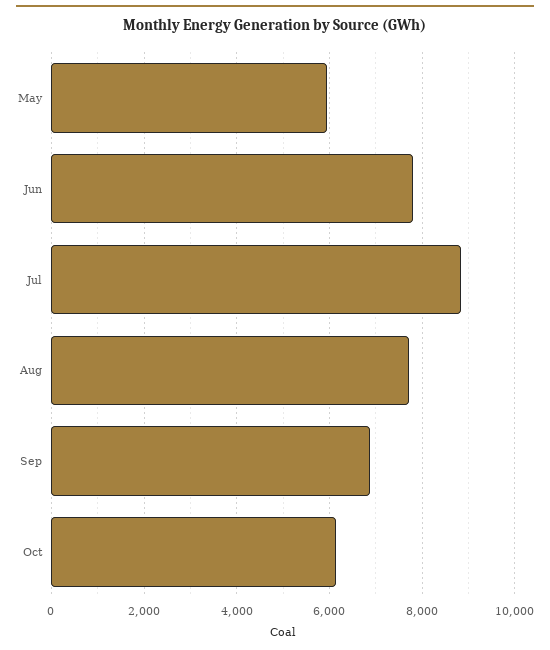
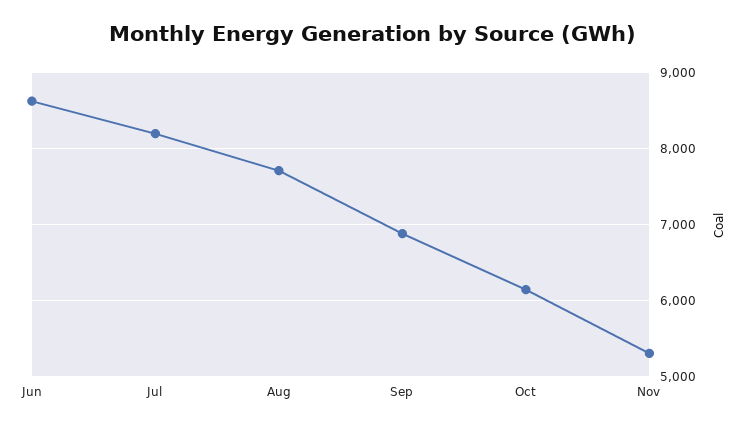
May: 6000 -> none
Jun: 7800 -> 8600
Jul: 8800 -> 8200
Nov: none -> 5300

